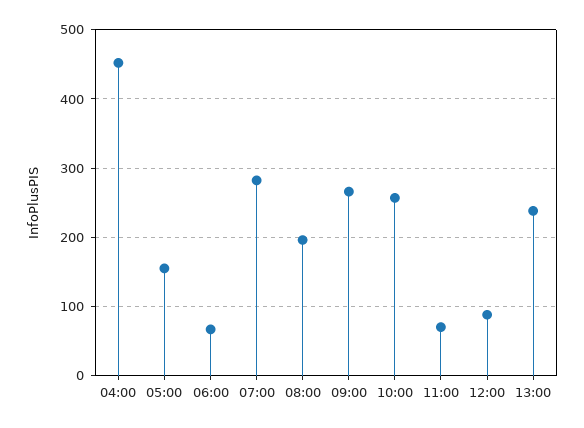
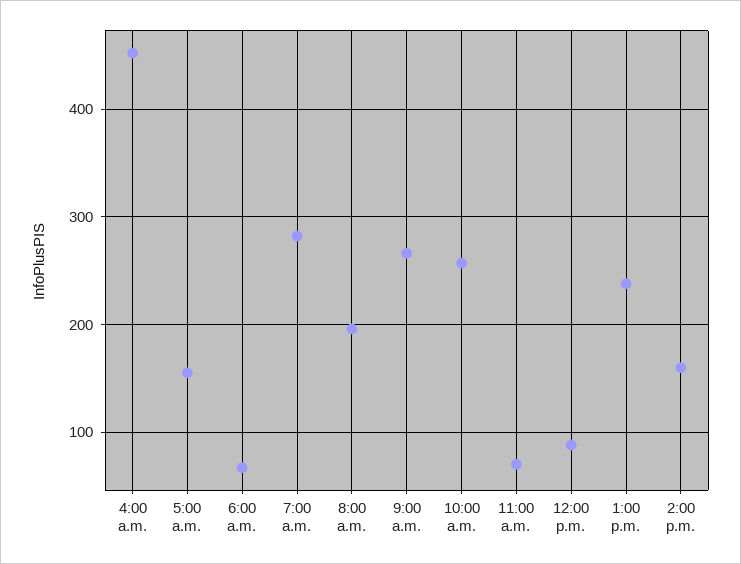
2:00 p.m.: none -> 160

